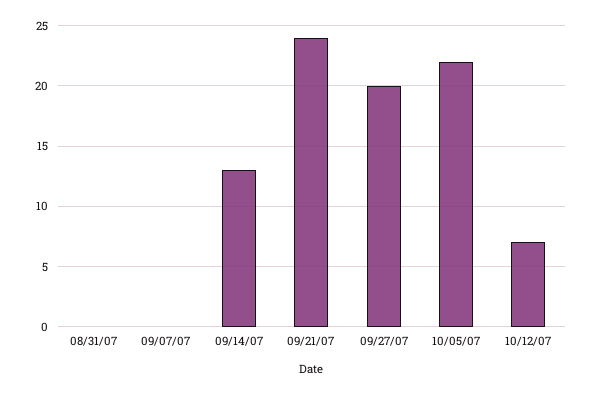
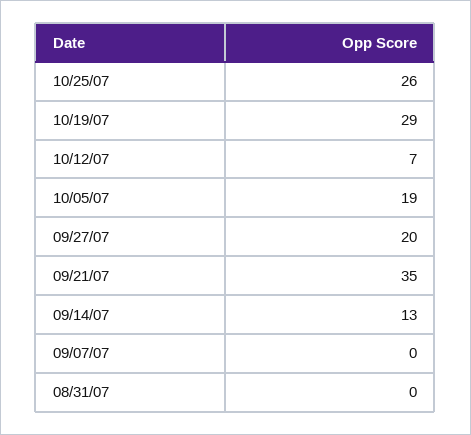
09/21/07: 24 -> 35
10/05/07: 22 -> 19
10/25/07: none -> 26
10/19/07: none -> 29

